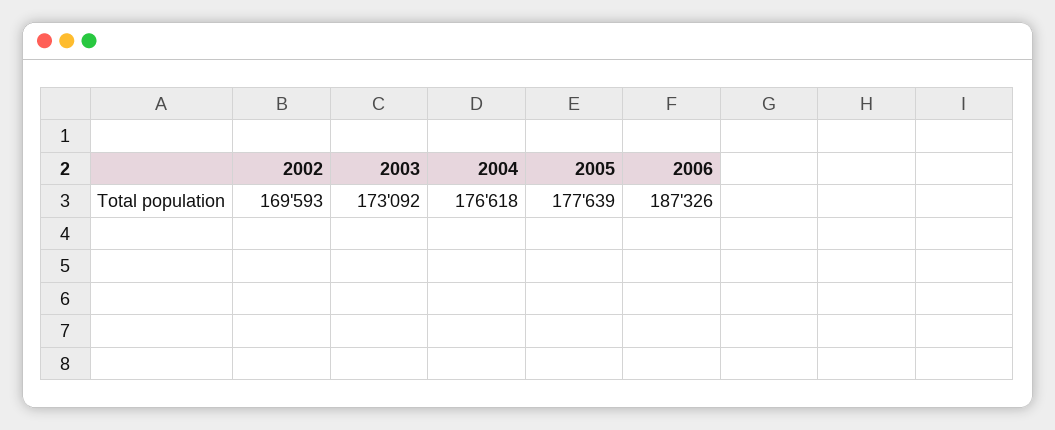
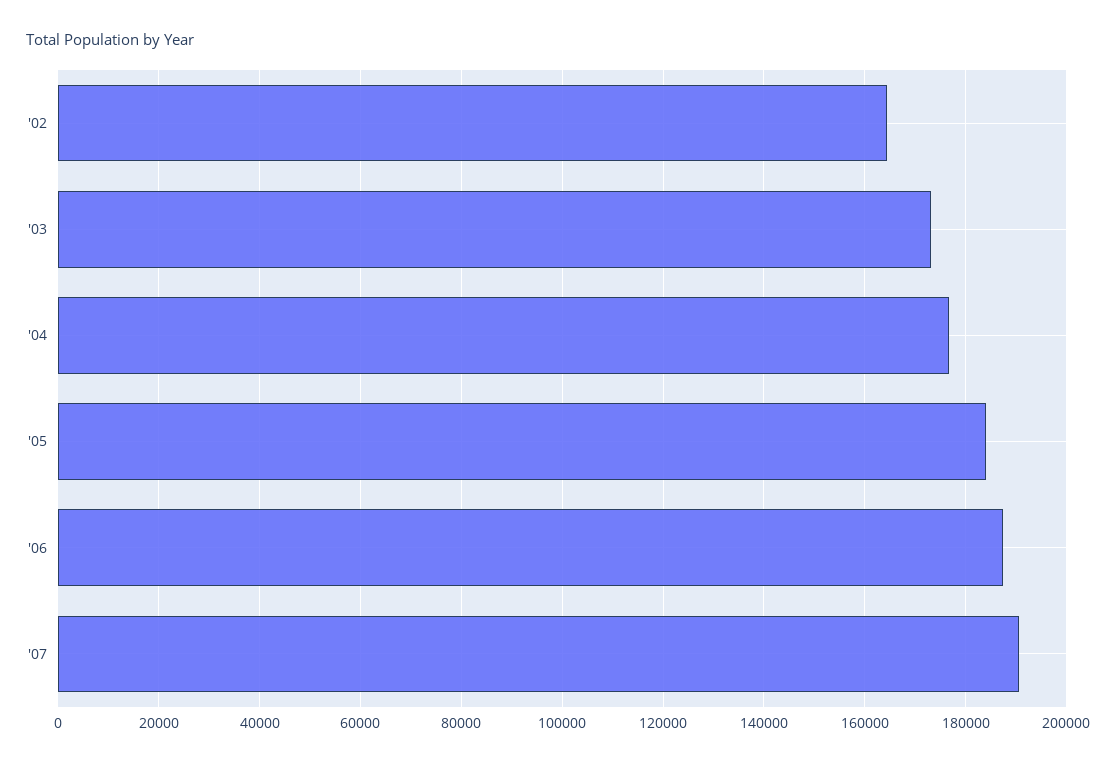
2002: 169593 -> 164000
2005: 177639 -> 184000
'07: none -> 190000

